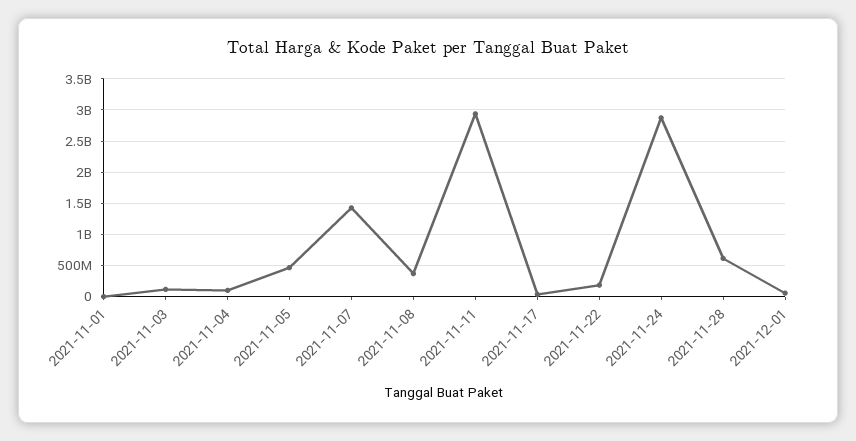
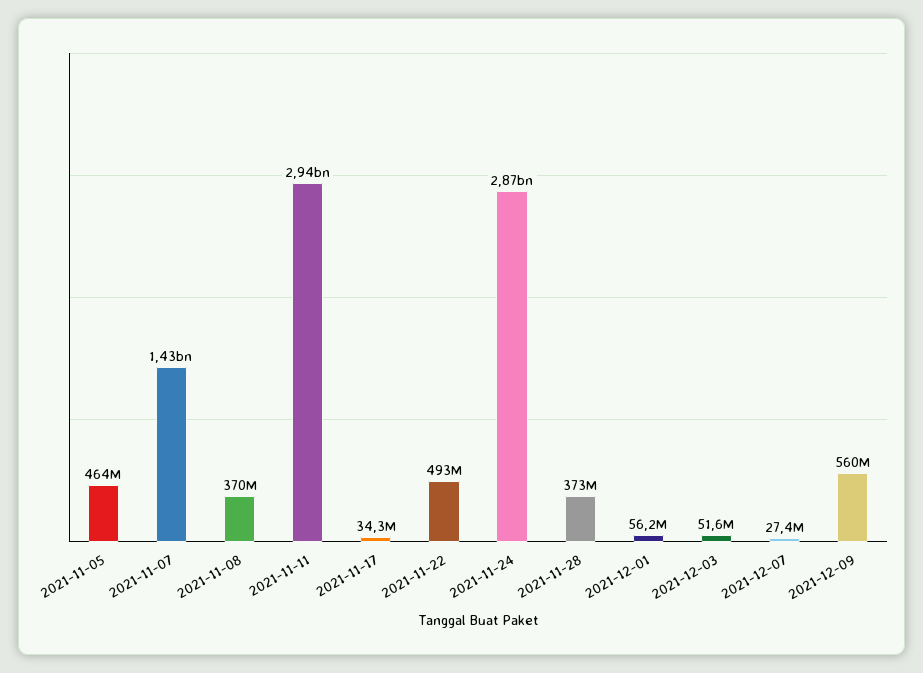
2021-11-01: 0 -> none
2021-11-03: 100000000 -> none
2021-11-04: 100000000 -> none
2021-11-22: 200000000 -> 493000000
2021-11-28: 600000000 -> 373000000
2021-12-03: none -> 51600000
2021-12-07: none -> 27400000
2021-12-09: none -> 560000000

